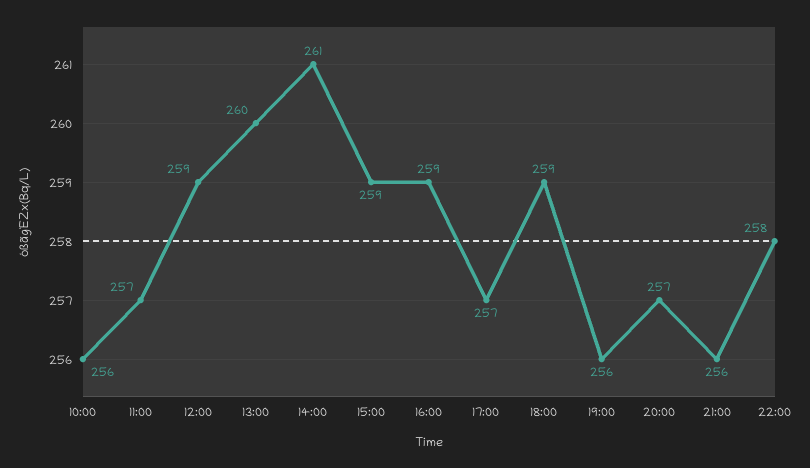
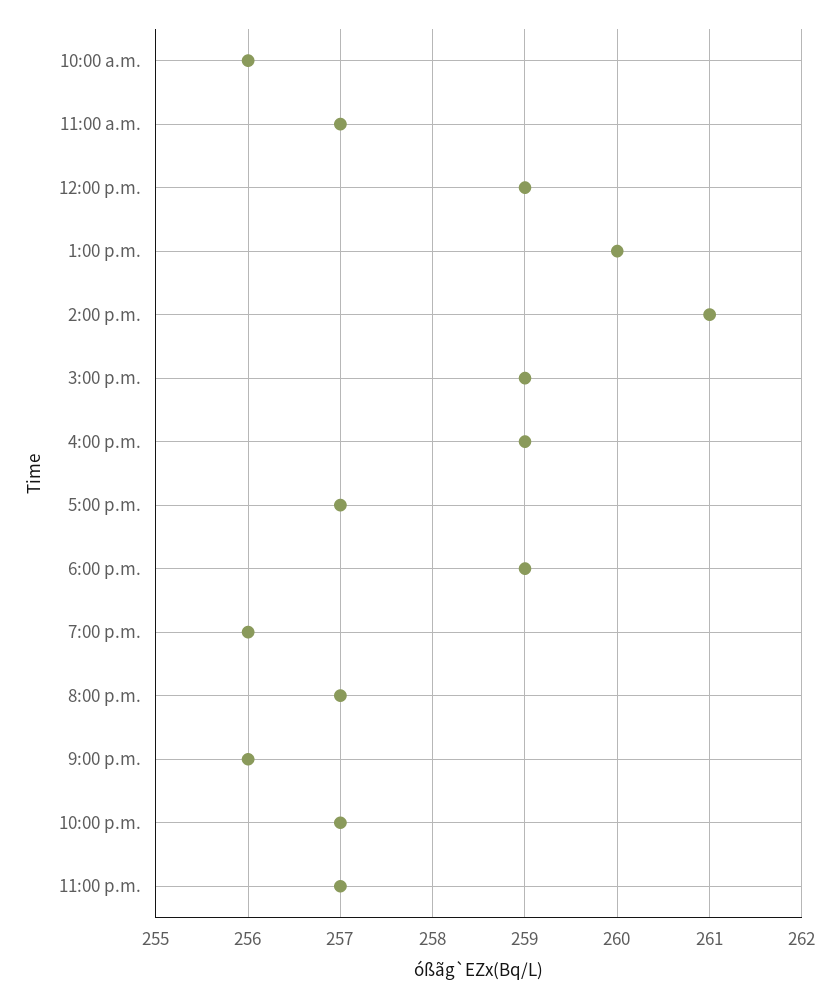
22:00: 258 -> 257
11:00 p.m.: none -> 257

